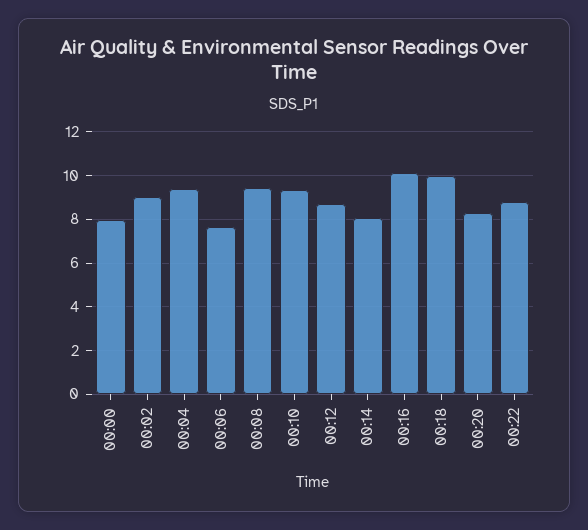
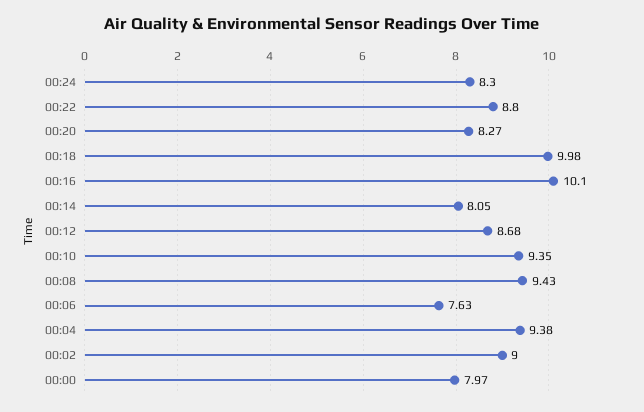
00:24: none -> 8.3

